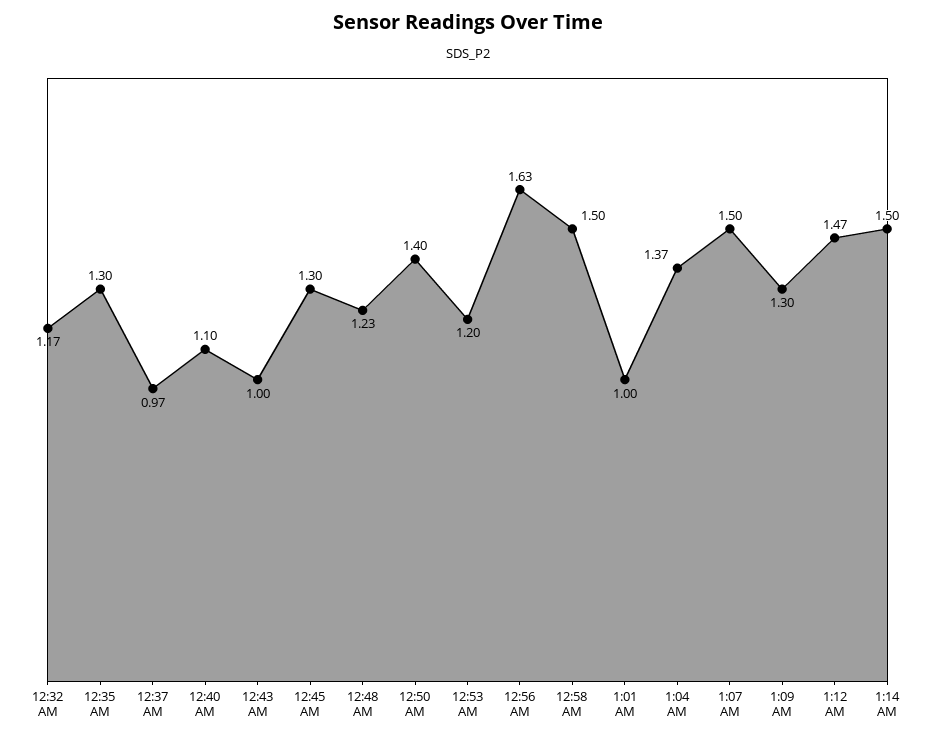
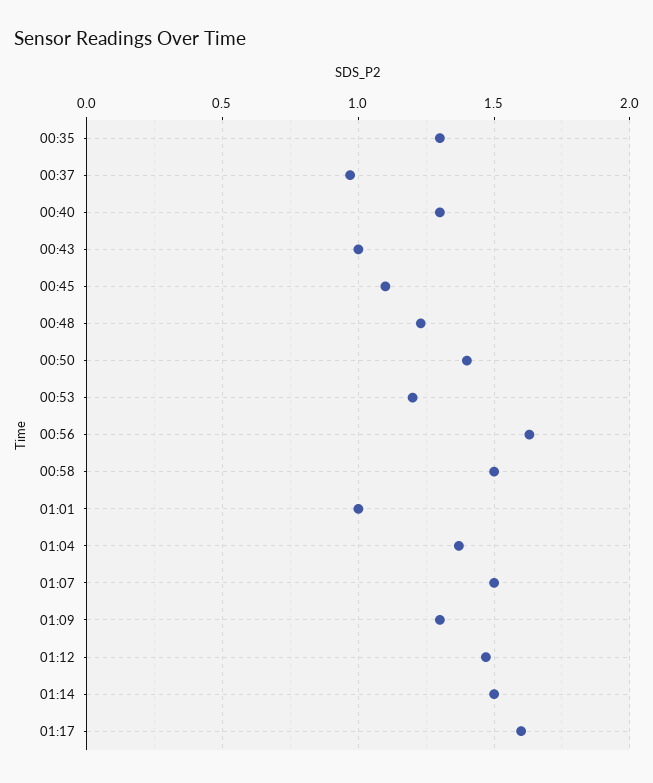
12:32 AM: 1.17 -> none
12:40 AM: 1.1 -> 1.3
12:45 AM: 1.3 -> 1.1
01:17: none -> 1.6

